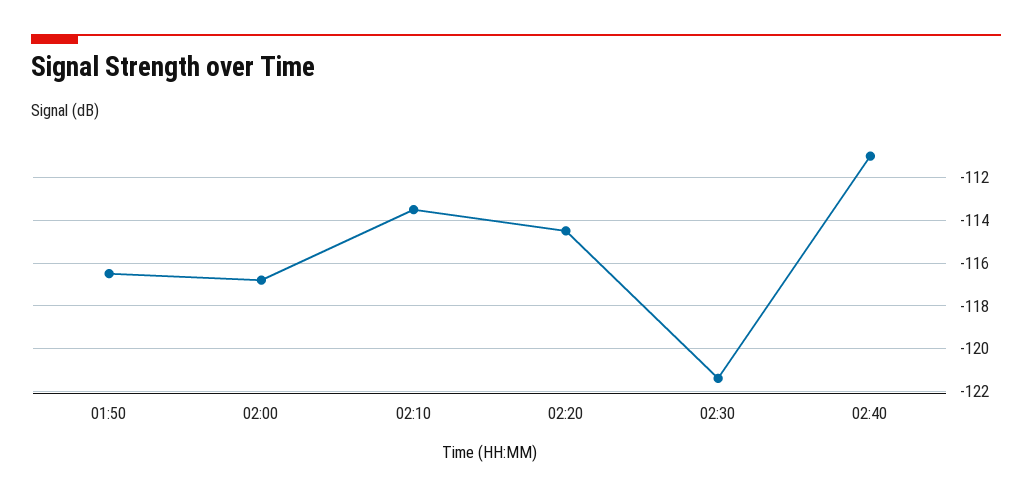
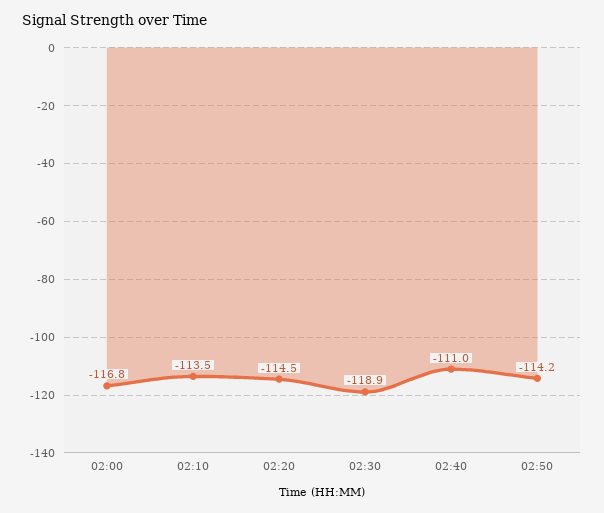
01:50: -116.5 -> none
02:30: -121.5 -> -118.9
02:50: none -> -114.2

